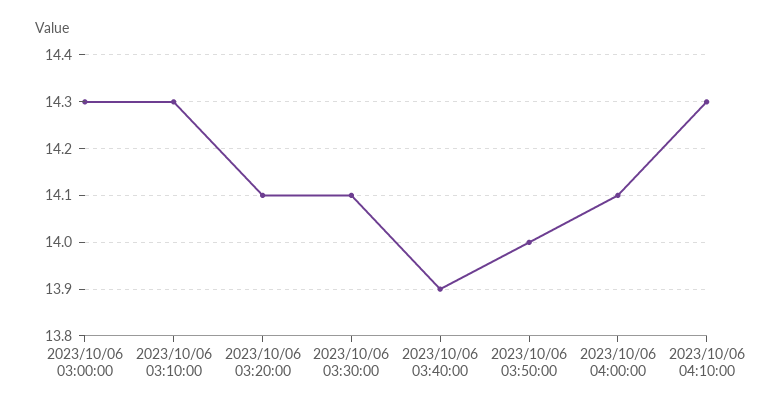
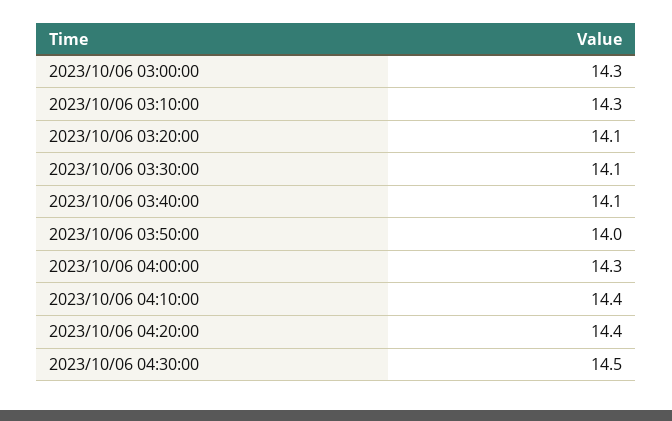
2023/10/06 03:40:00: 13.9 -> 14.1
2023/10/06 04:00:00: 14.1 -> 14.3
2023/10/06 04:10:00: 14.3 -> 14.4
2023/10/06 04:20:00: none -> 14.4
2023/10/06 04:30:00: none -> 14.5

